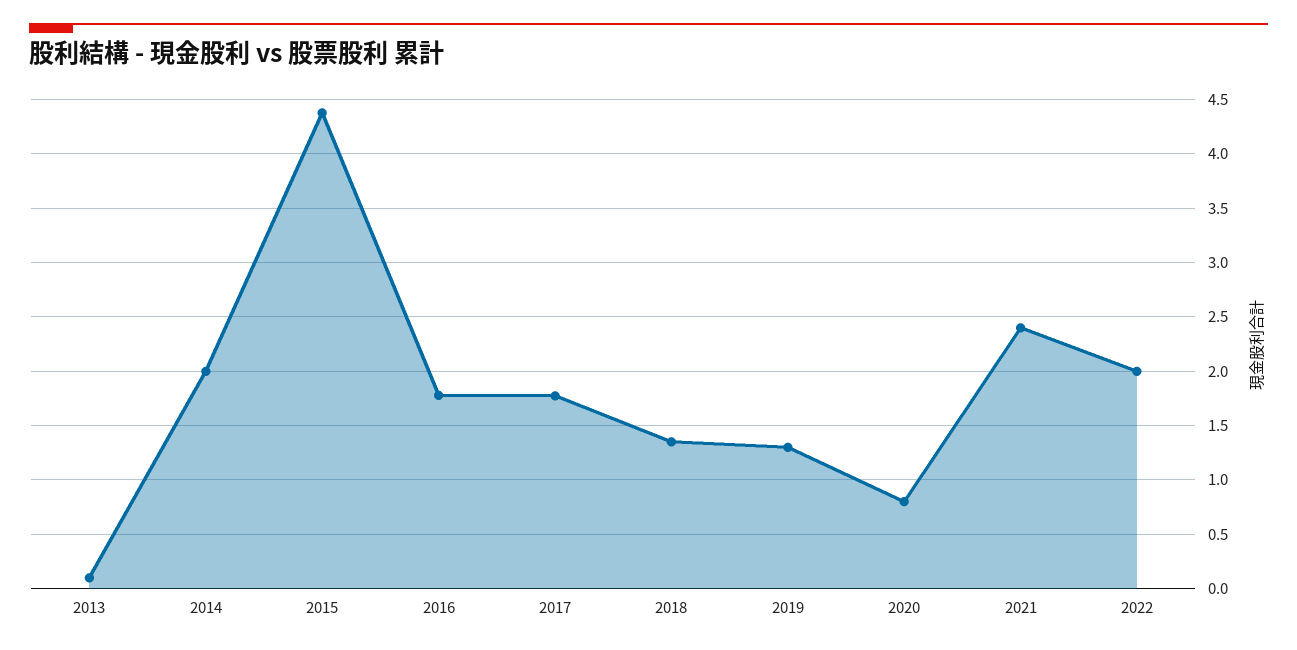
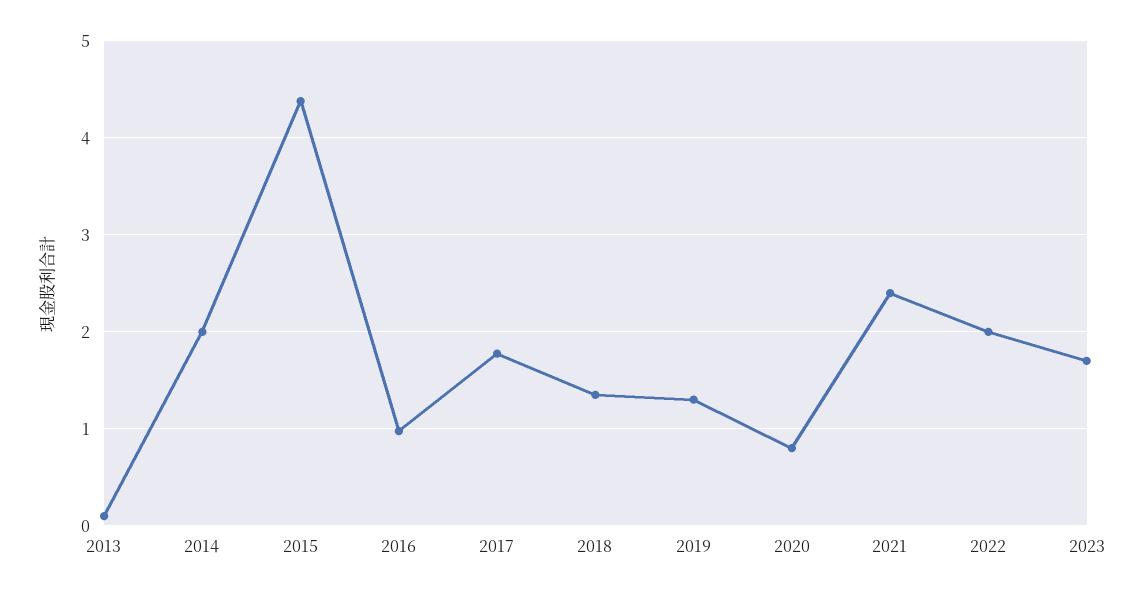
2016: 1.8 -> 1
2023: none -> 1.7

